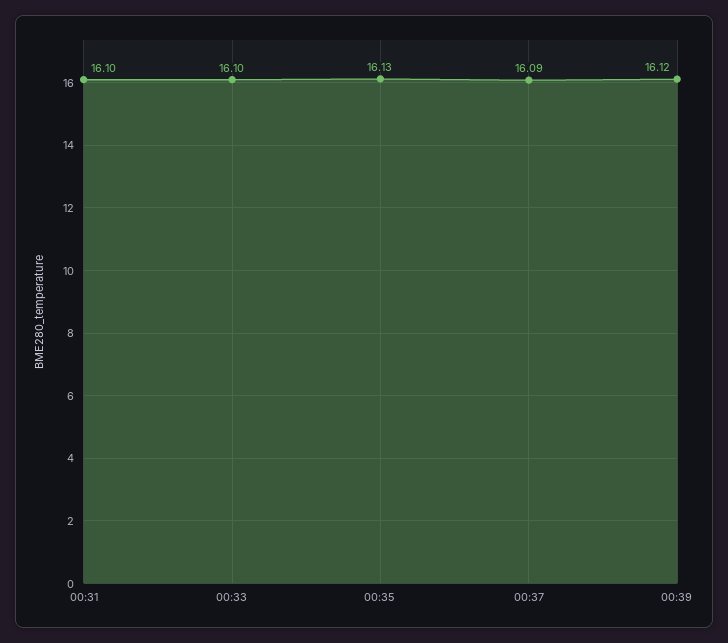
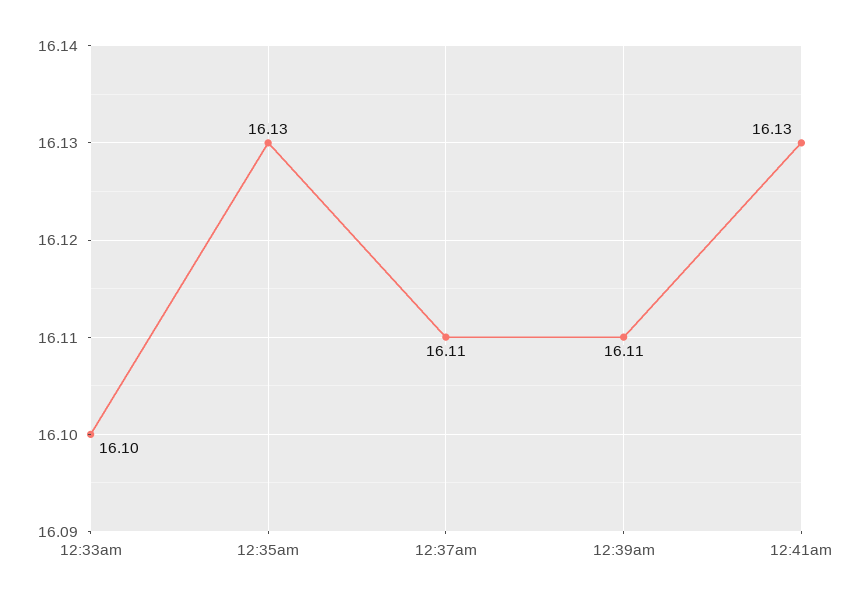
00:31: 16.1 -> none
00:37: 16.09 -> 16.11
00:39: 16.12 -> 16.11
12:41am: none -> 16.13

